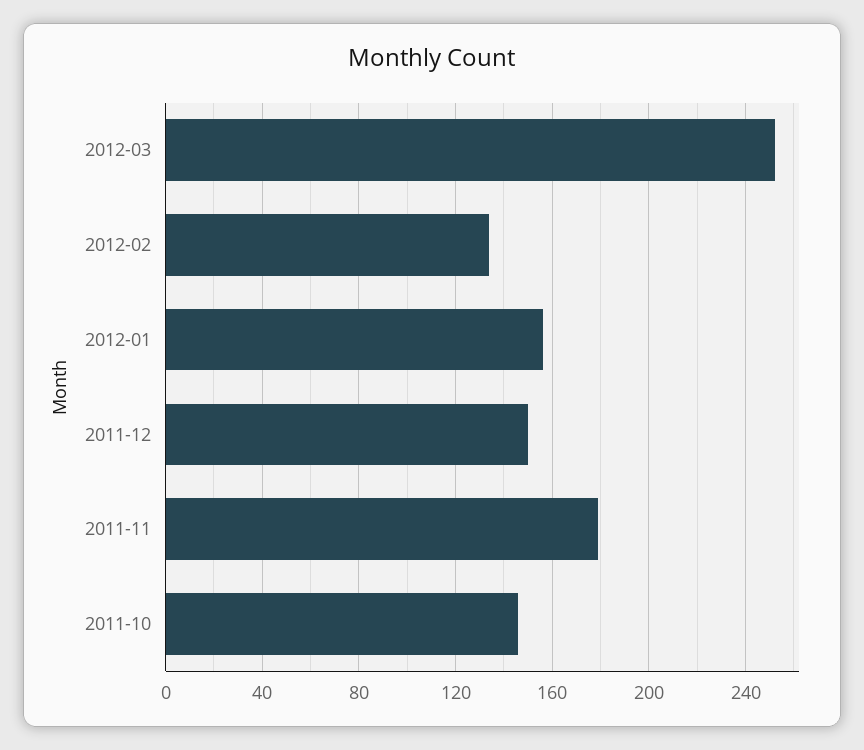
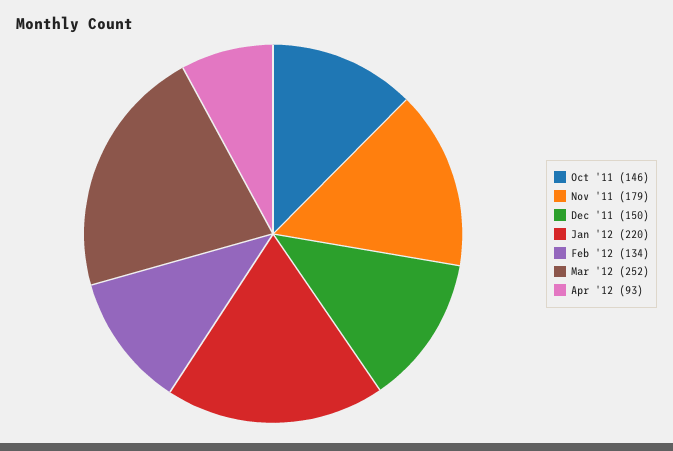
2012-01: 155 -> 220
Apr '12: none -> 93

